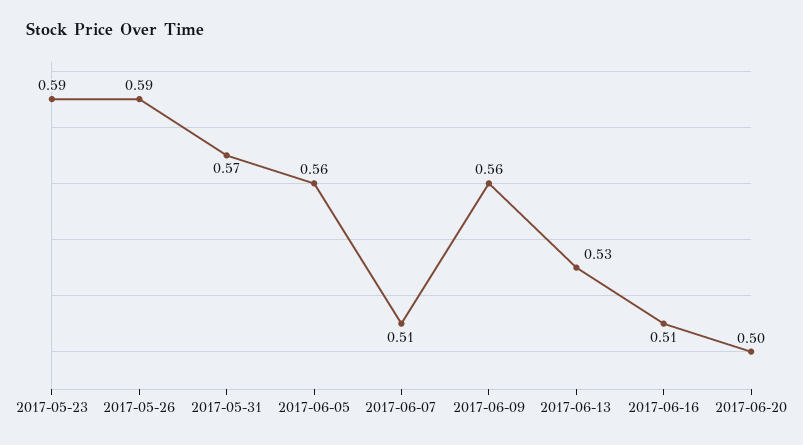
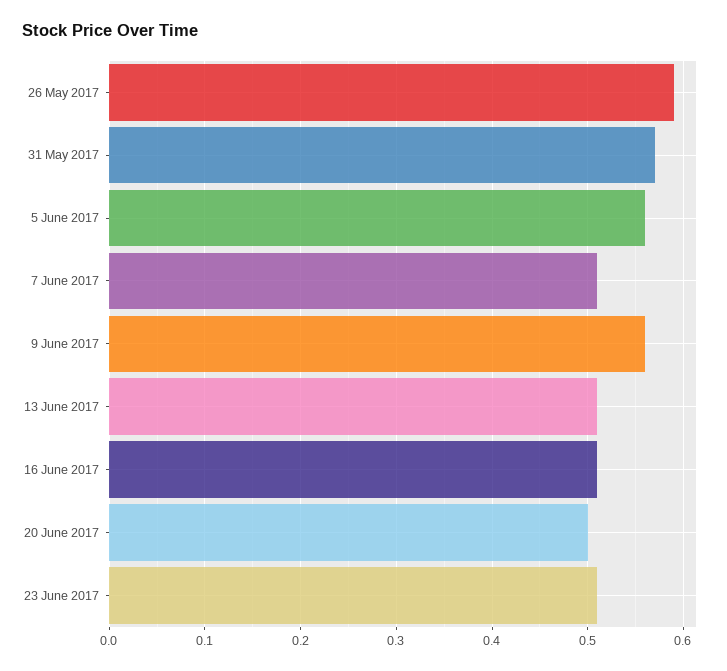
2017-05-23: 0.59 -> none
2017-06-13: 0.53 -> 0.51
23 June 2017: none -> 0.51

